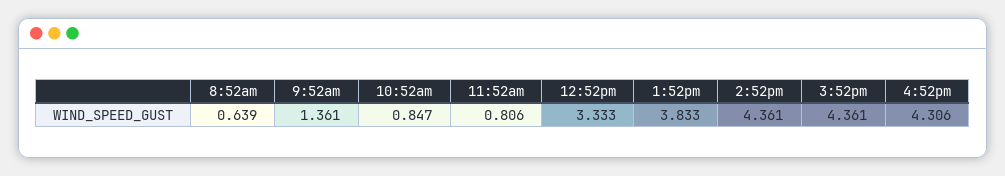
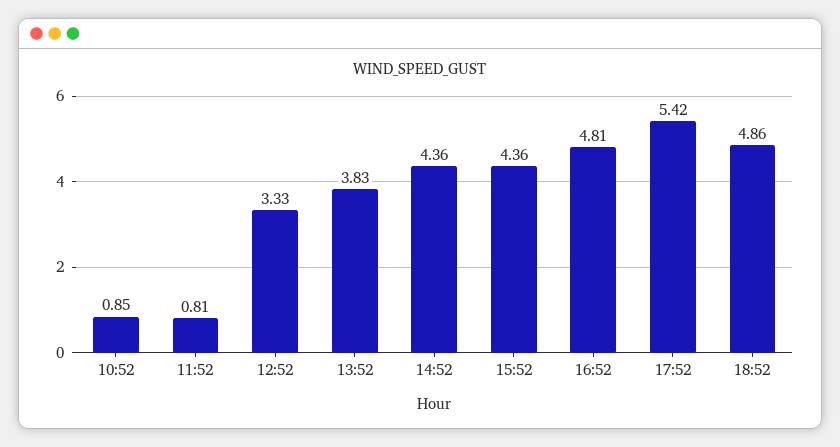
8:52am: 0.639 -> none
9:52am: 1.361 -> none
4:52pm: 4.306 -> 4.81
17:52: none -> 5.42
18:52: none -> 4.86

